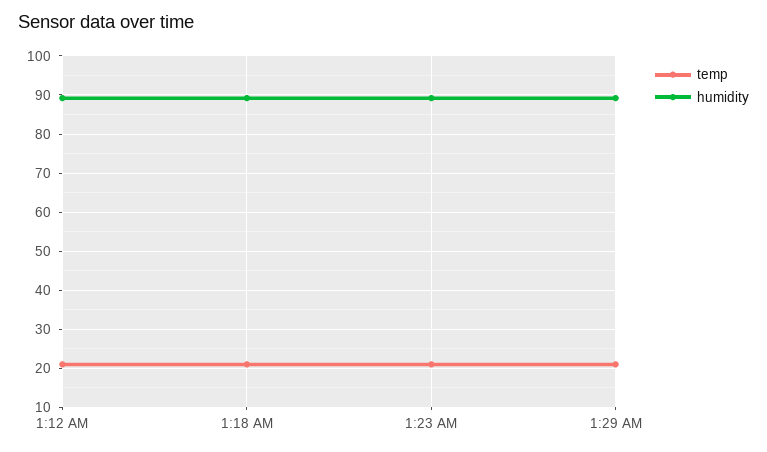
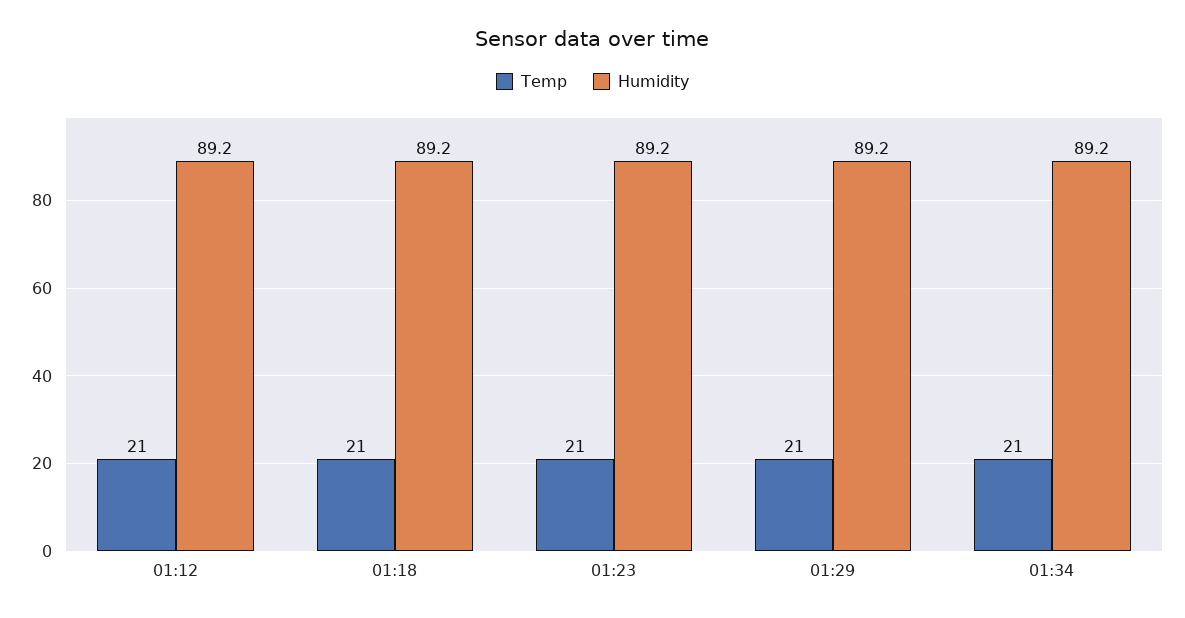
temp, 01:34: none -> 21
humidity, 01:34: none -> 89.2

